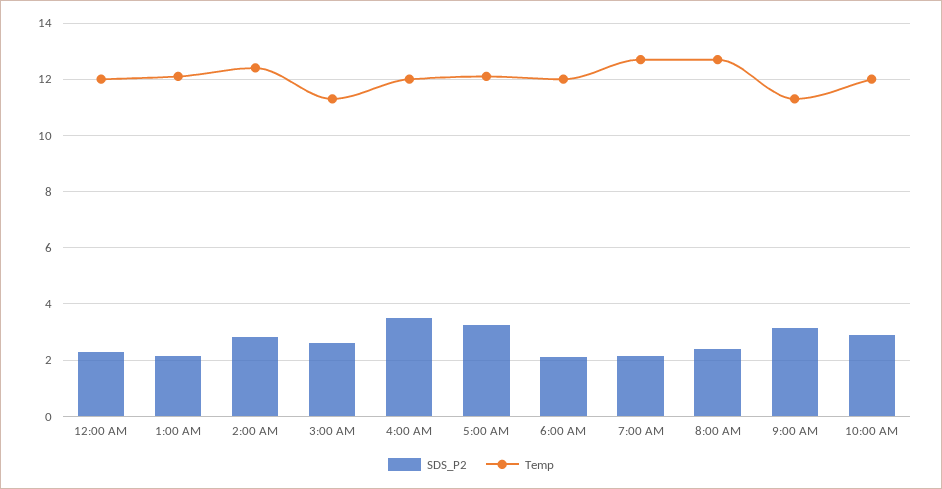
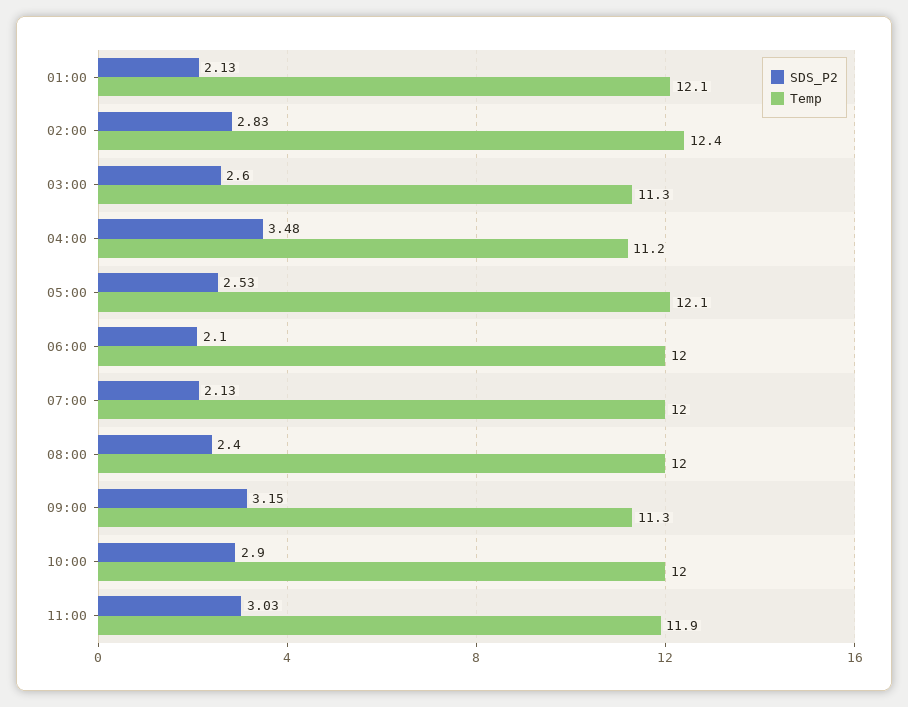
SDS_P2, 12:00 AM: 2.25 -> none
Temp, 12:00 AM: 12 -> none
Temp, 4:00 AM: 12 -> 11.2
SDS_P2, 5:00 AM: 3.25 -> 2.53
Temp, 7:00 AM: 12.75 -> 12
Temp, 8:00 AM: 12.75 -> 12
SDS_P2, 11:00: none -> 3.03
Temp, 11:00: none -> 11.9

